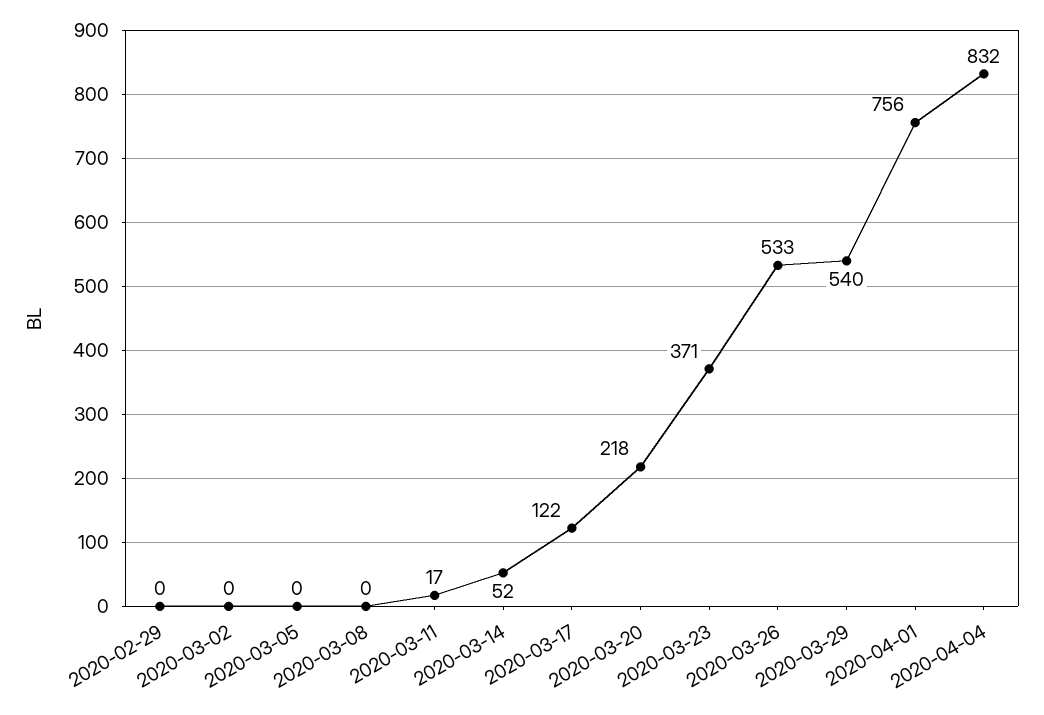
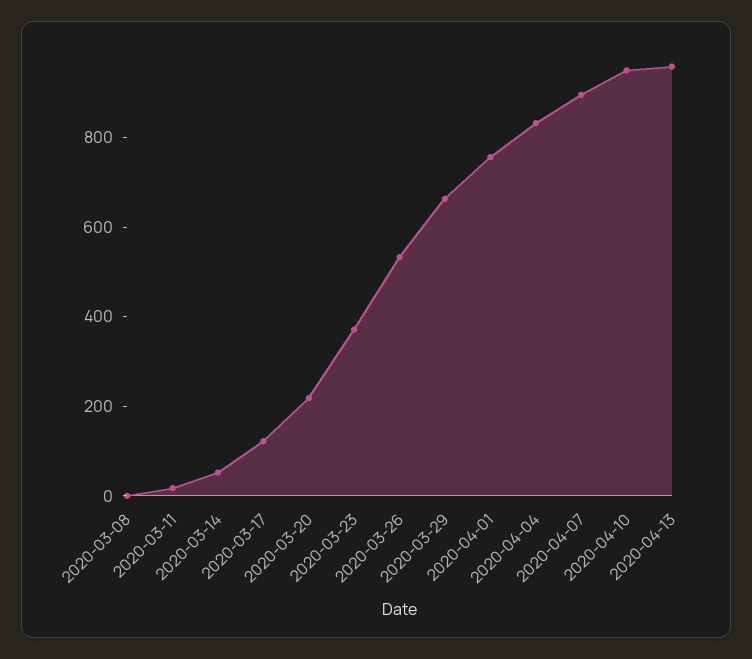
2020-02-29: 0 -> none
2020-03-02: 0 -> none
2020-03-05: 0 -> none
2020-03-29: 540 -> 650
2020-04-07: none -> 900
2020-04-10: none -> 950
2020-04-13: none -> 950

